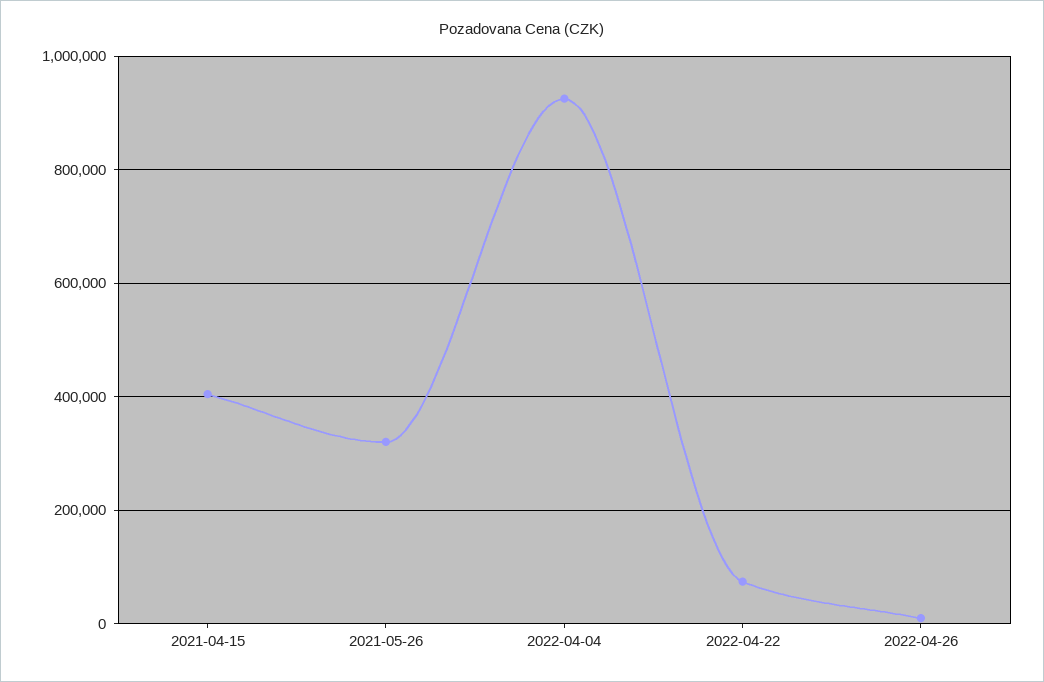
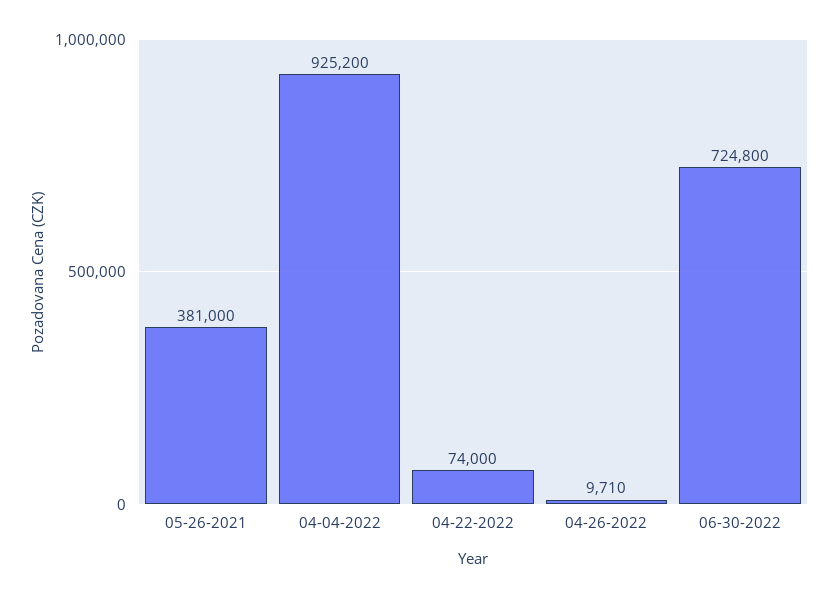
2021-04-15: 400000 -> none
2021-05-26: 320000 -> 381000
06-30-2022: none -> 724800

